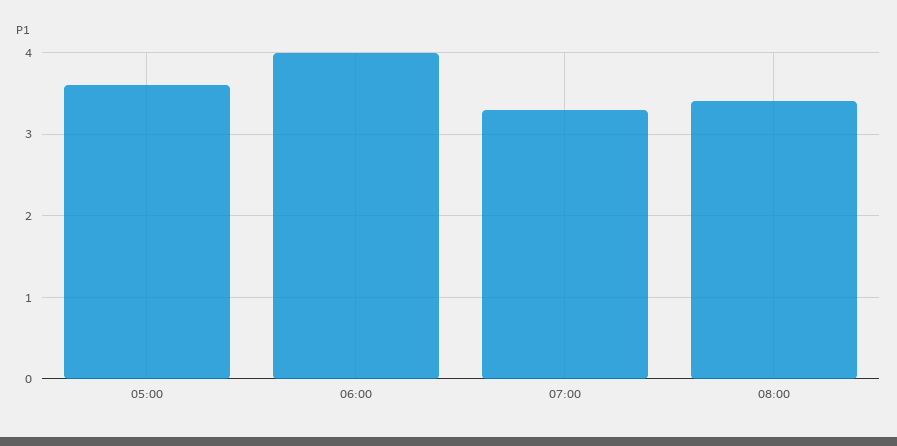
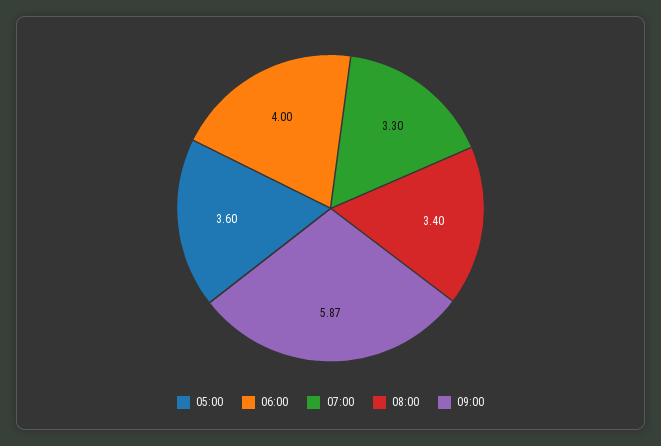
09:00: none -> 5.87

